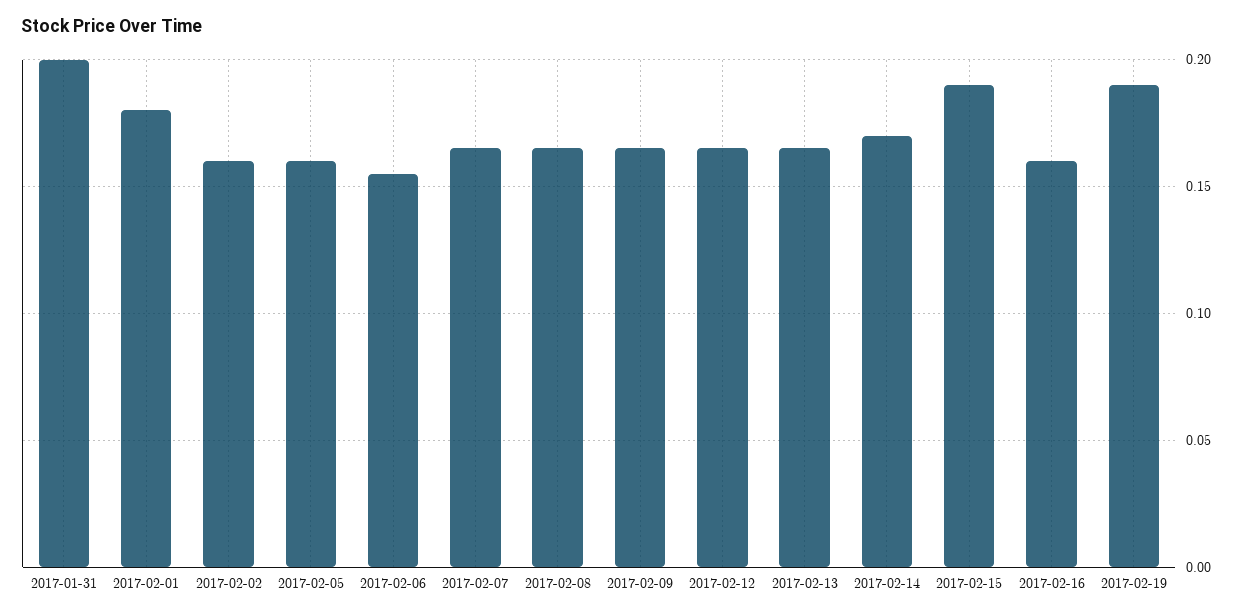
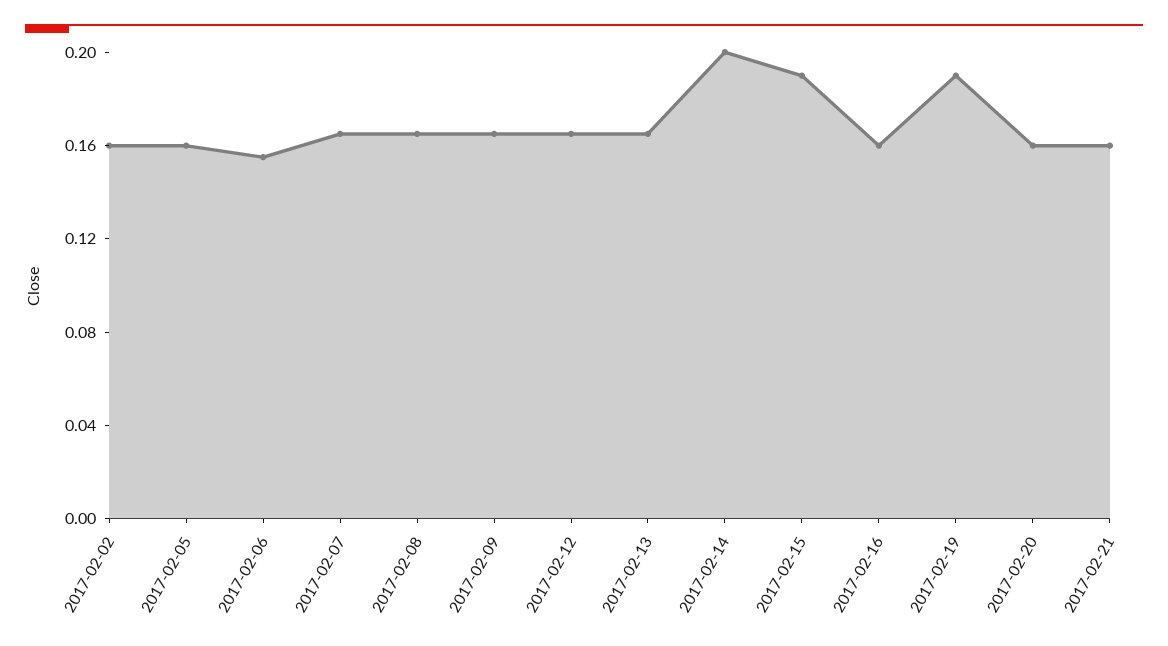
2017-01-31: 0.2 -> none
2017-02-01: 0.18 -> none
2017-02-14: 0.17 -> 0.2
2017-02-20: none -> 0.16
2017-02-21: none -> 0.16

